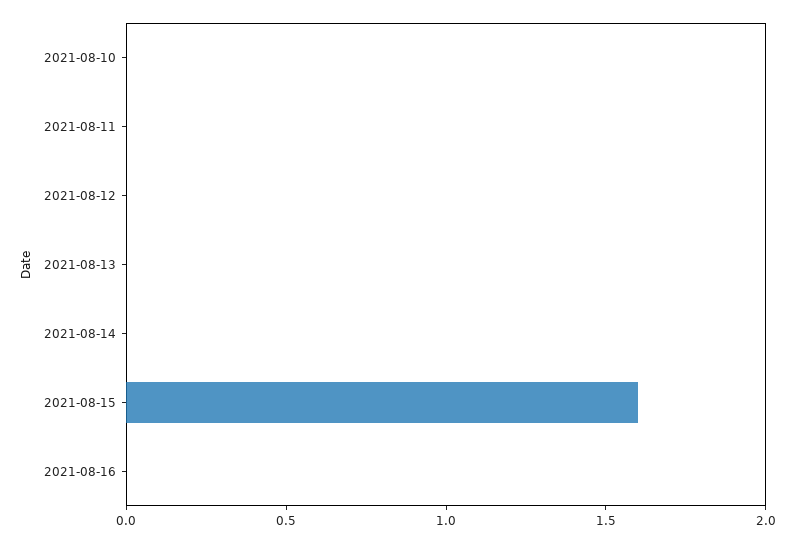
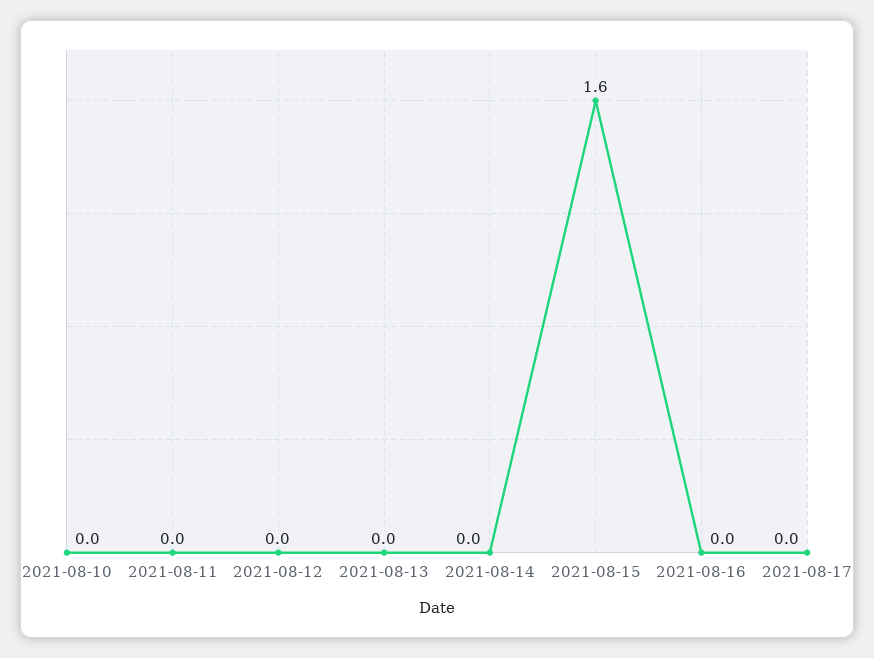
2021-08-17: none -> 0

